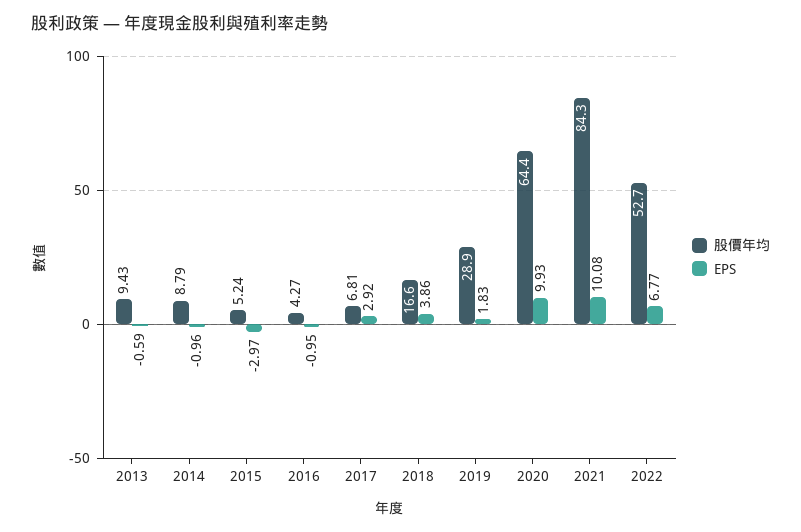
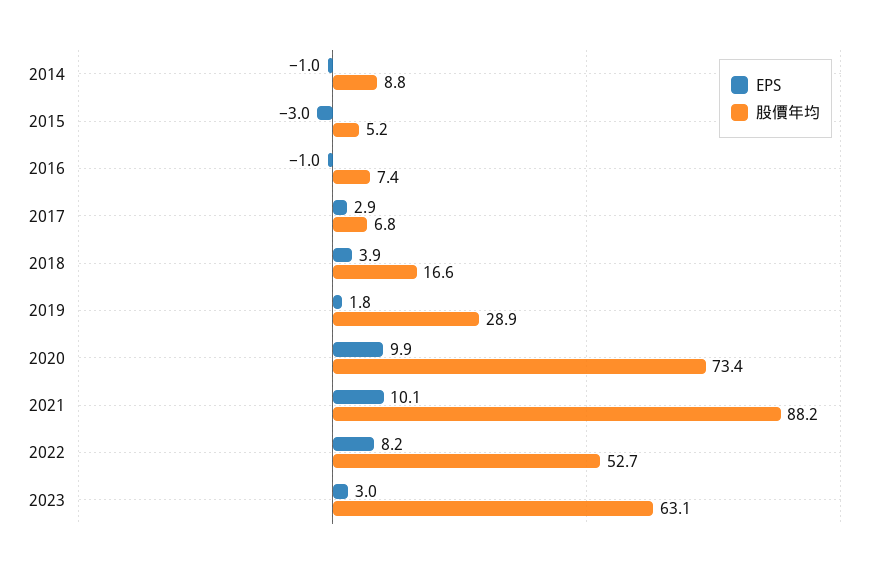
股價年均, 2013: 9.43 -> none
EPS, 2013: -0.59 -> none
股價年均, 2016: 4.27 -> 7.4
股價年均, 2020: 64.4 -> 73.4
股價年均, 2021: 84.3 -> 88.2
EPS, 2022: 6.77 -> 8.2
EPS, 2023: none -> 3
股價年均, 2023: none -> 63.1

